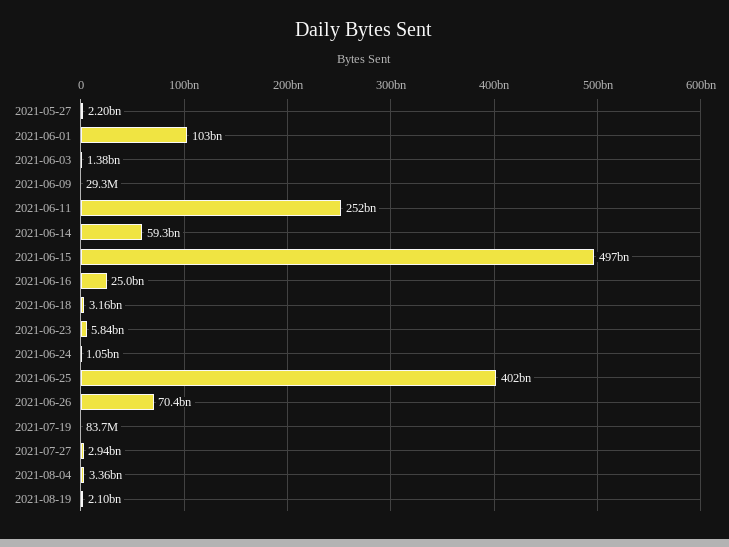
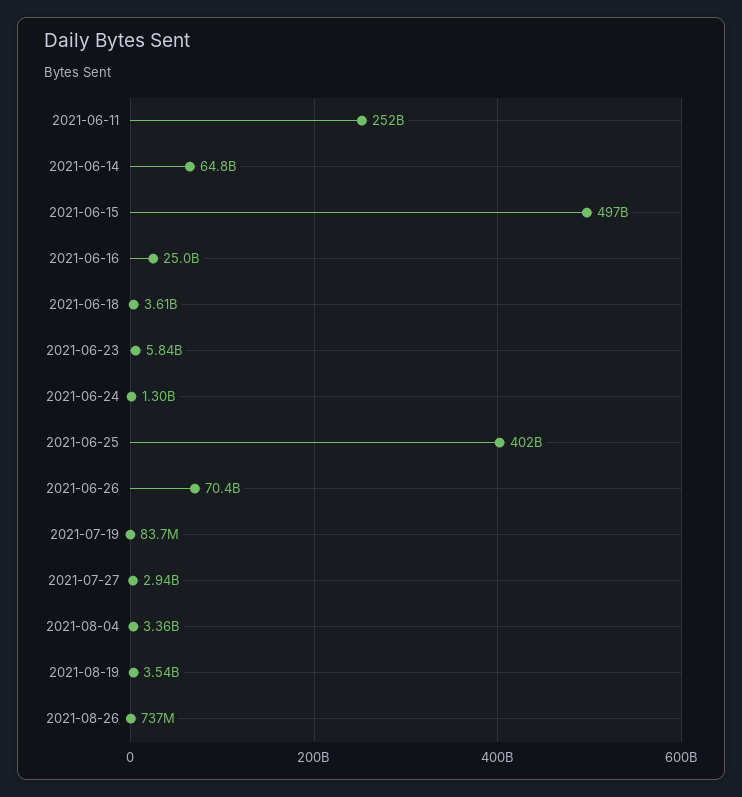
2021-05-27: 2200000000 -> none
2021-06-01: 103000000000 -> none
2021-06-03: 1380000000 -> none
2021-06-09: 29300000 -> none
2021-06-14: 59300000000 -> 64800000000
2021-06-18: 3160000000 -> 3610000000
2021-06-24: 1050000000 -> 1300000000
2021-08-19: 2100000000 -> 3540000000
2021-08-26: none -> 737000000

